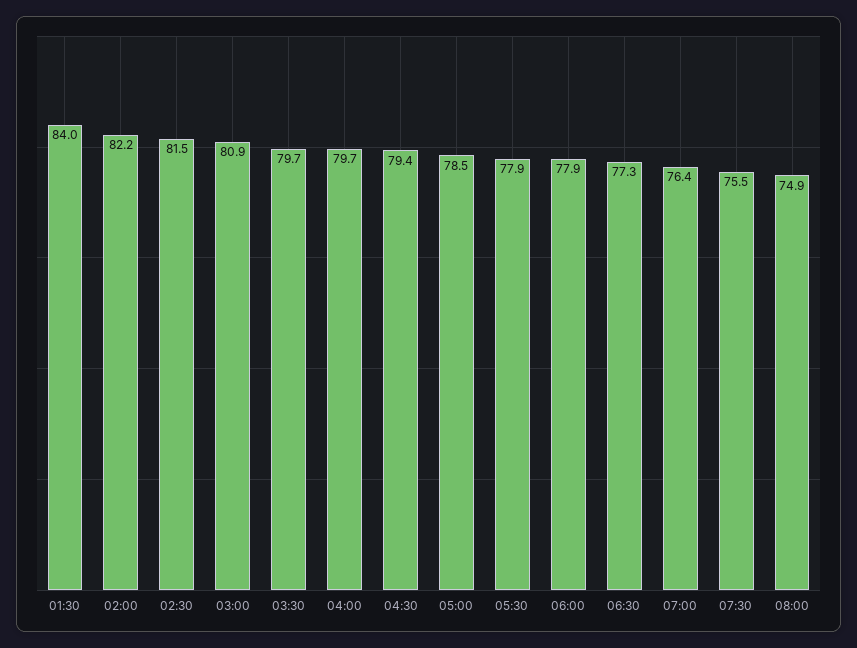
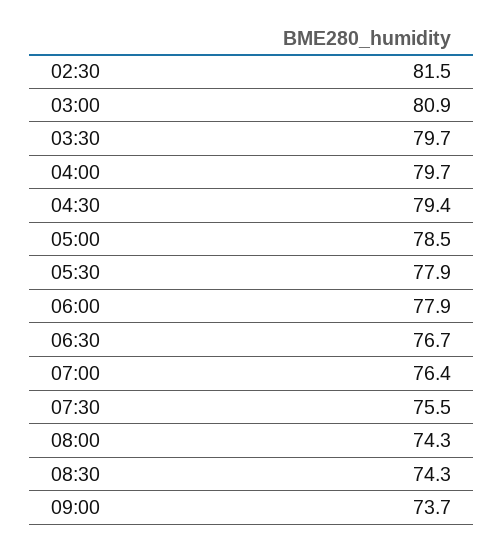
01:30: 84 -> none
02:00: 82.2 -> none
06:30: 77.3 -> 76.7
08:00: 74.9 -> 74.3
08:30: none -> 74.3
09:00: none -> 73.7

